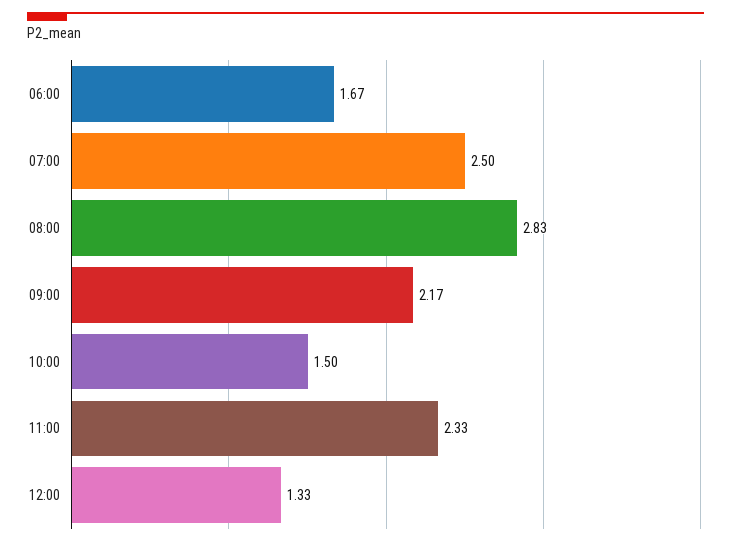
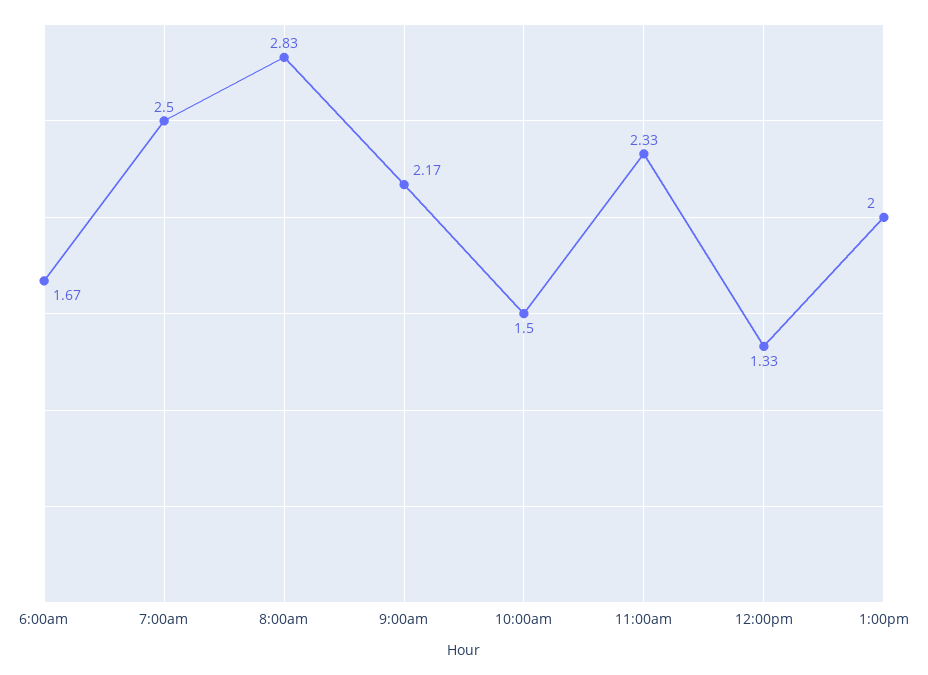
1:00pm: none -> 2

